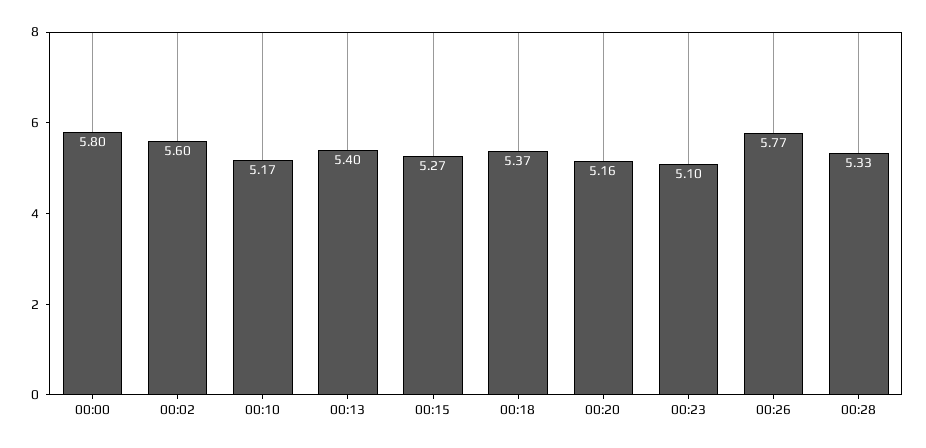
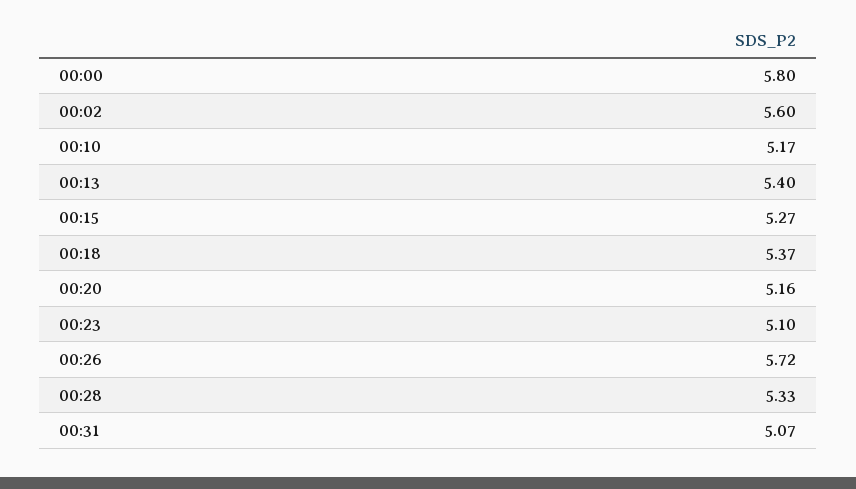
00:26: 5.77 -> 5.72
00:31: none -> 5.07

